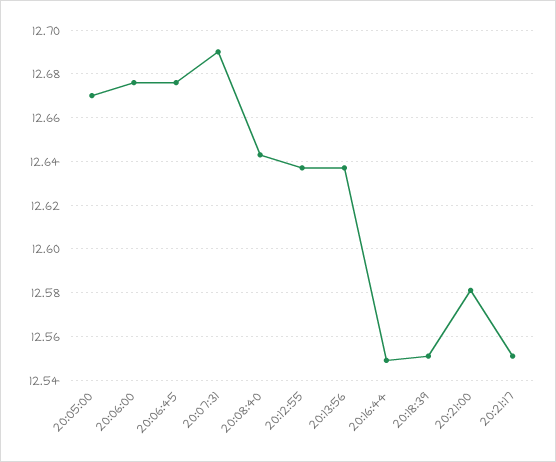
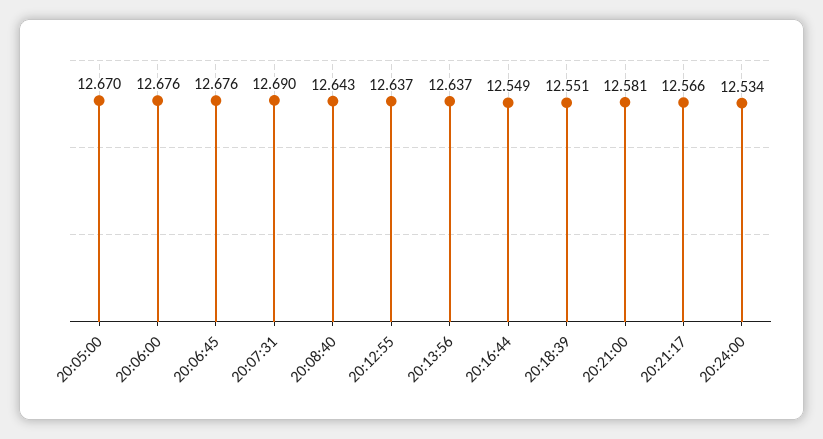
20:21:17: 12.55 -> 12.566
20:24:00: none -> 12.534

